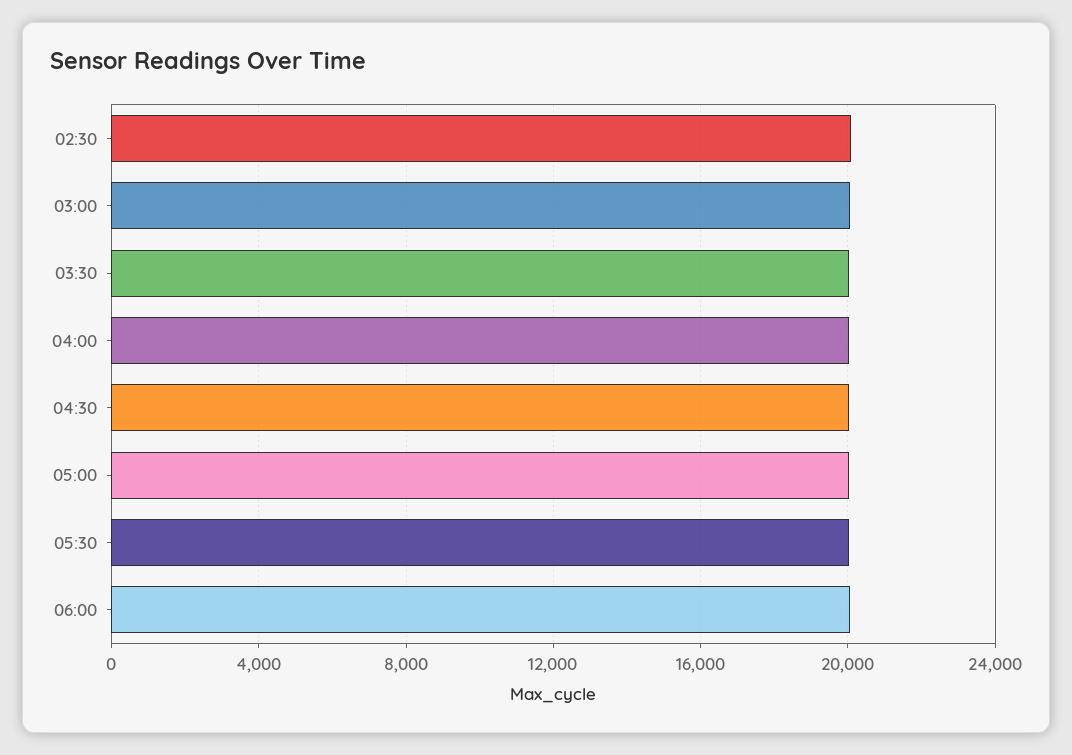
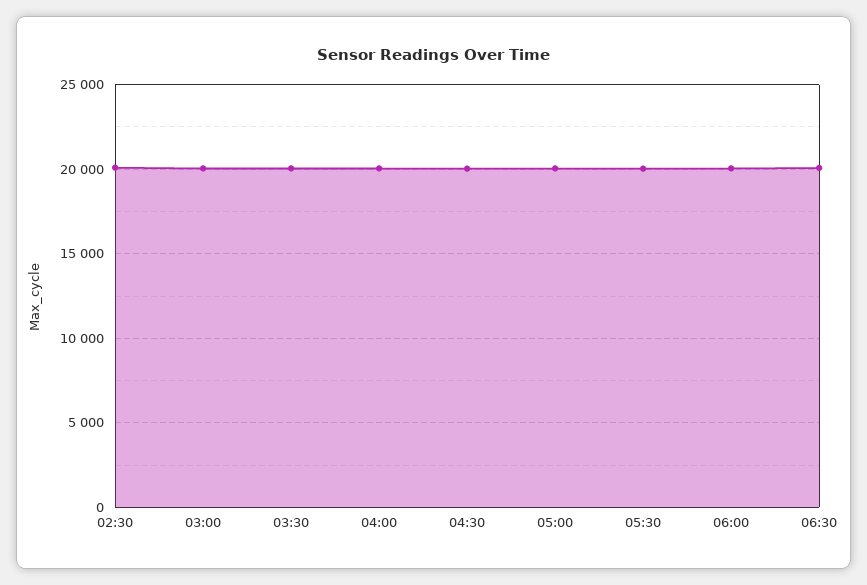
06:30: none -> 20000

